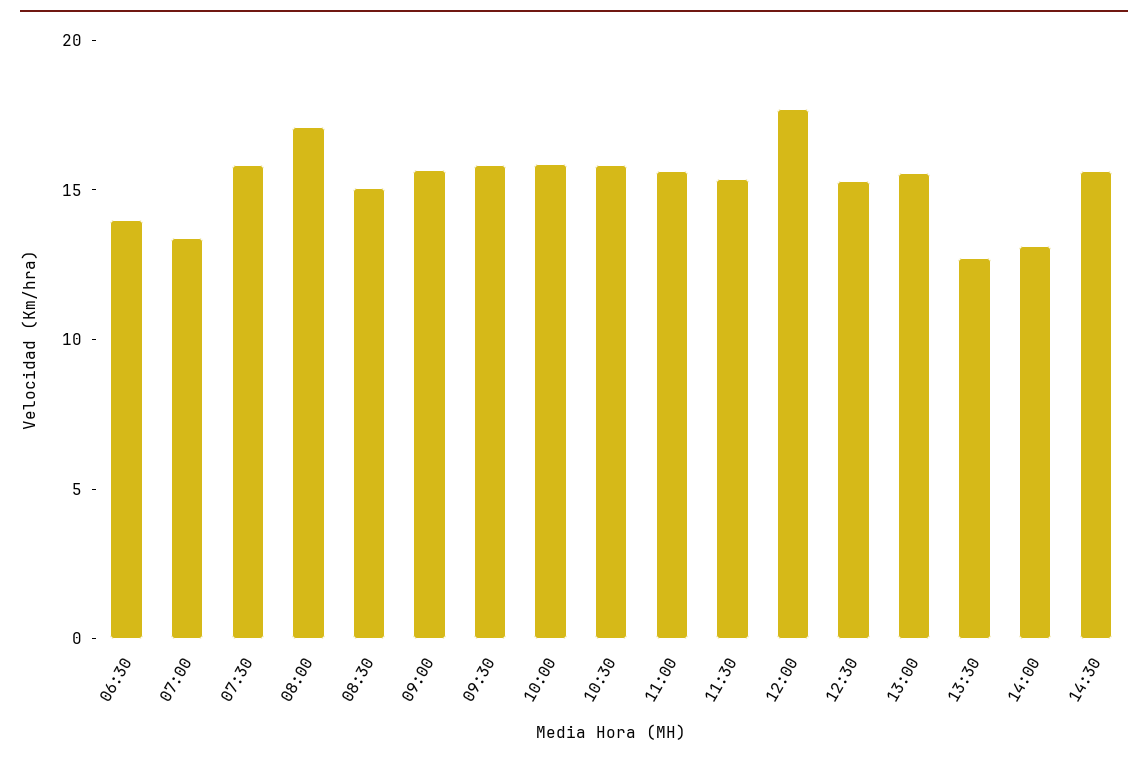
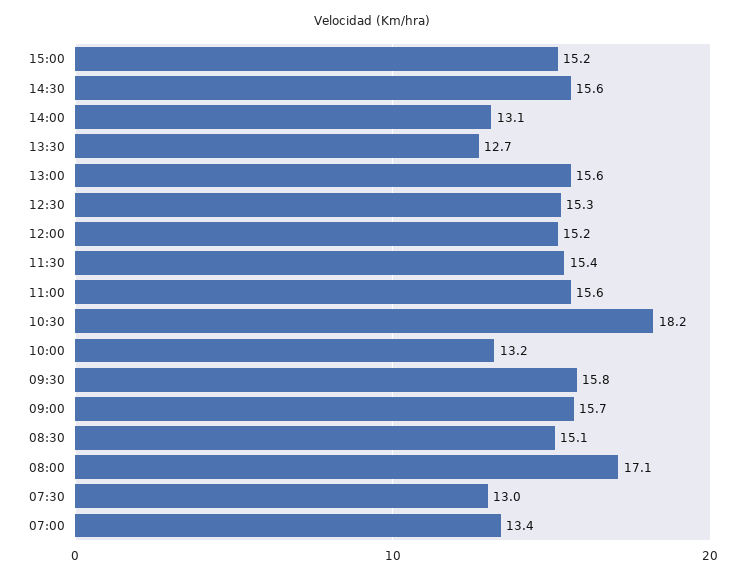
06:30: 14 -> none
07:30: 16 -> 13
10:00: 16 -> 13.2
10:30: 16 -> 18.2
12:00: 18 -> 15.2
15:00: none -> 15.2

